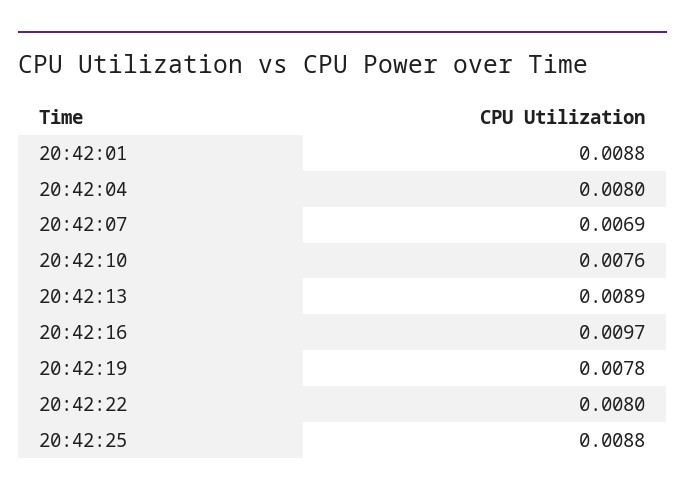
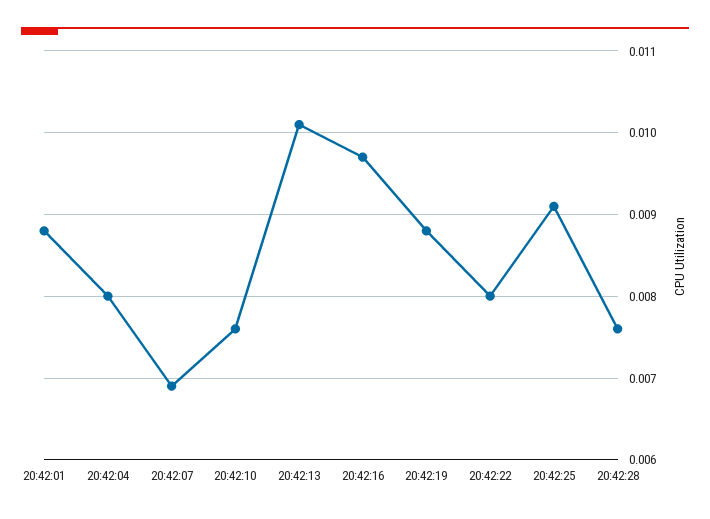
20:42:13: 0.0089 -> 0.0101
20:42:19: 0.0078 -> 0.0088
20:42:25: 0.0088 -> 0.0091
20:42:28: none -> 0.0076

